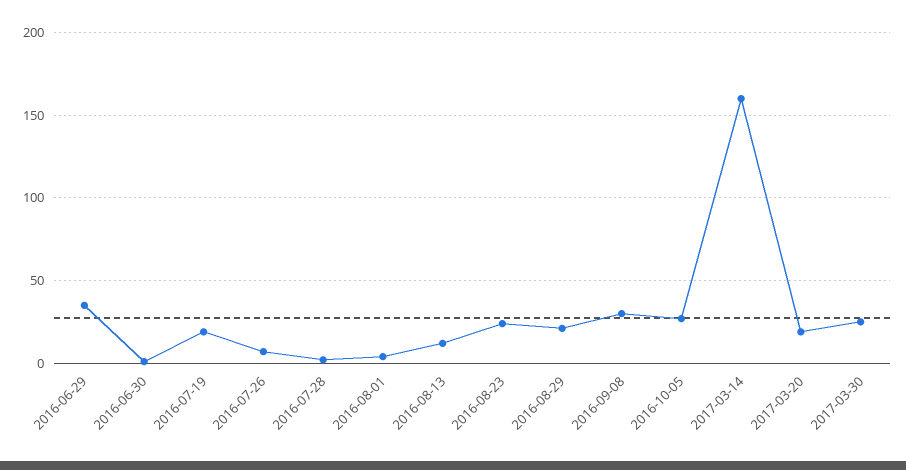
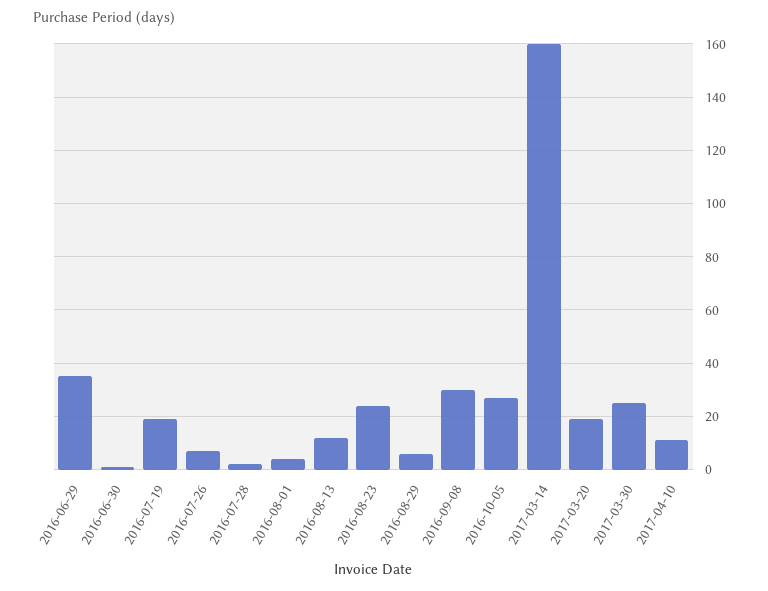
2016-08-29: 20 -> 5
2017-04-10: none -> 10

